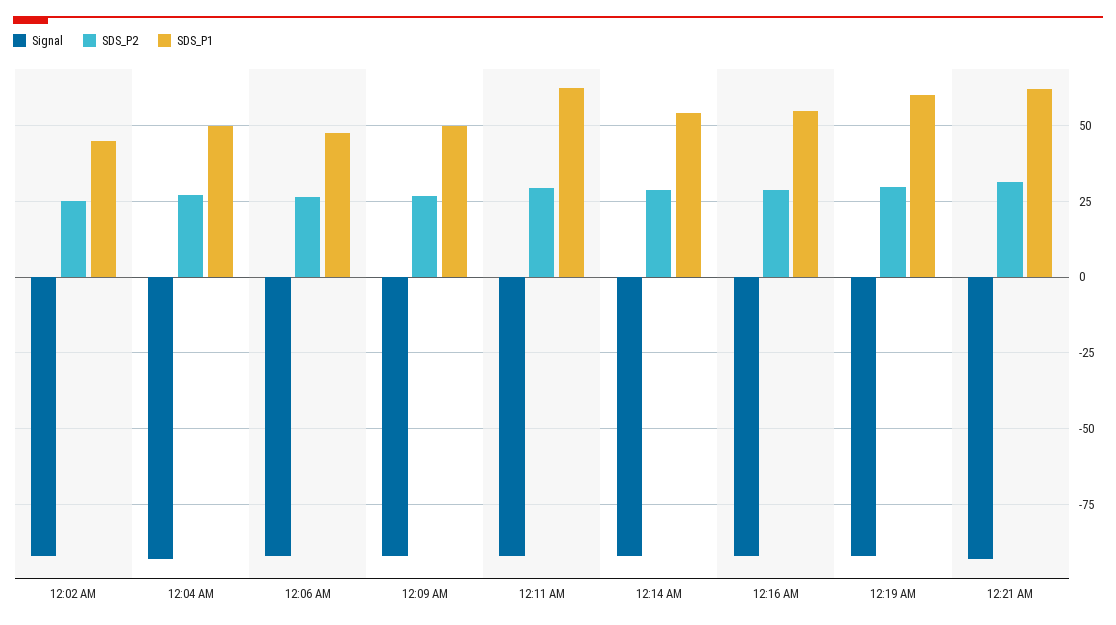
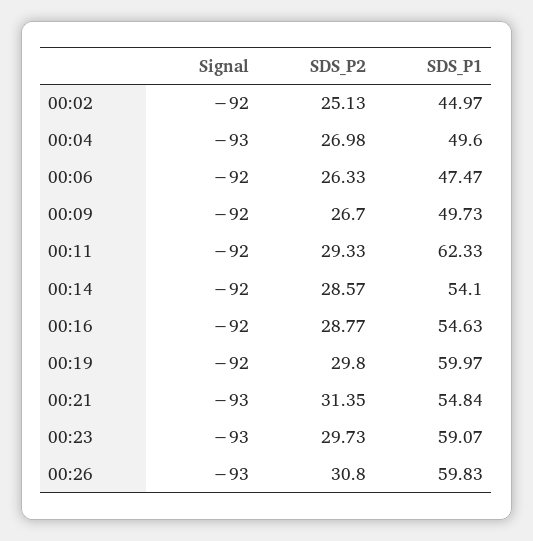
SDS_P1, 12:21 AM: 62.5 -> 54.84
Signal, 00:23: none -> -93
SDS_P2, 00:23: none -> 29.73
SDS_P1, 00:23: none -> 59.07
Signal, 00:26: none -> -93
SDS_P2, 00:26: none -> 30.8
SDS_P1, 00:26: none -> 59.83

